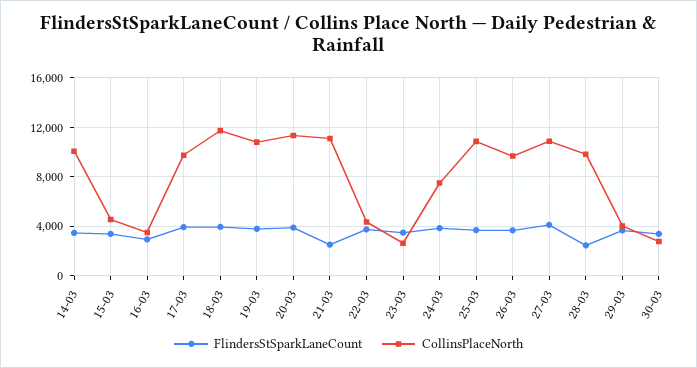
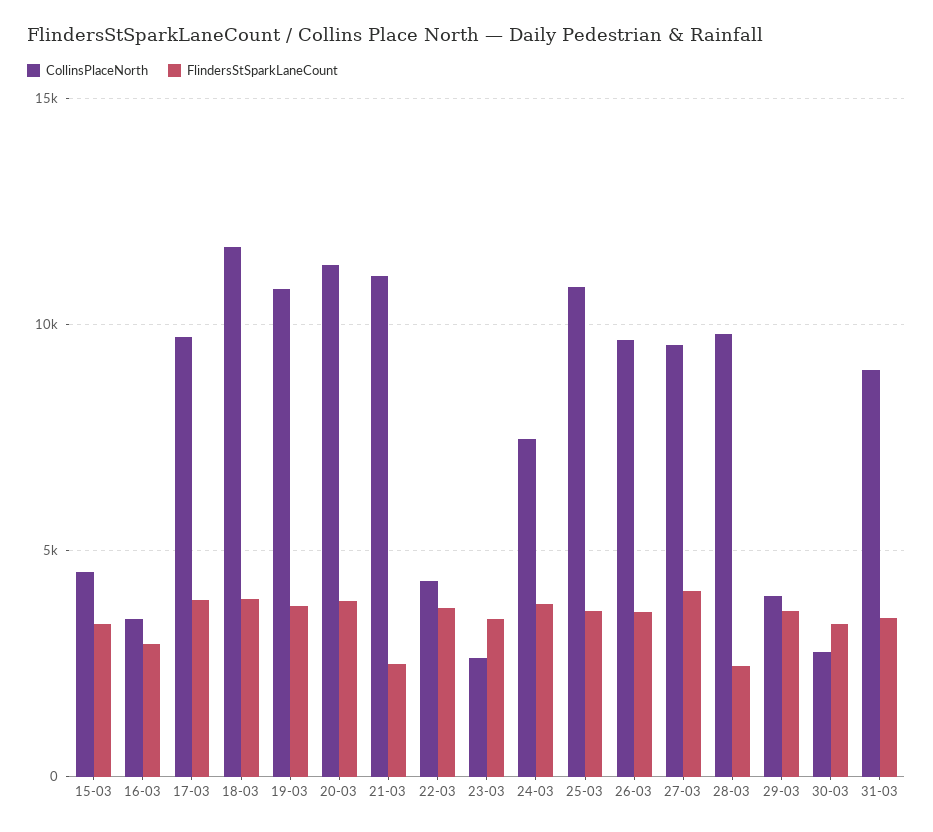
FlindersStSparkLaneCount, 14-03: 3500 -> none
CollinsPlaceNorth, 14-03: 10000 -> none
CollinsPlaceNorth, 27-03: 11000 -> 9500
CollinsPlaceNorth, 31-03: none -> 9000
FlindersStSparkLaneCount, 31-03: none -> 3500

